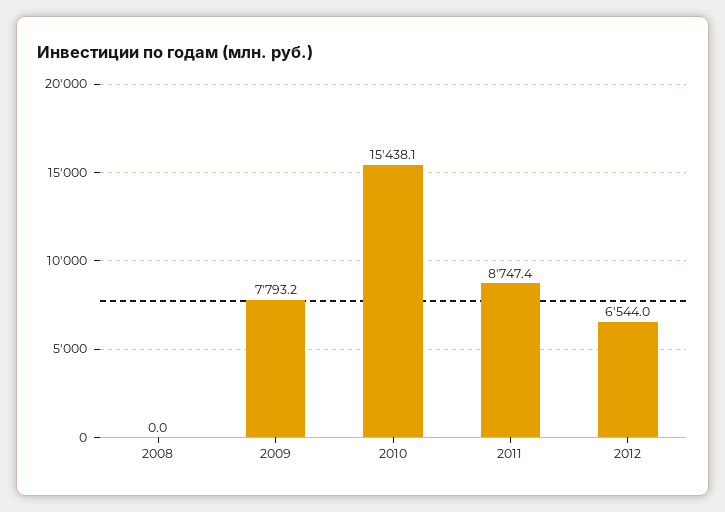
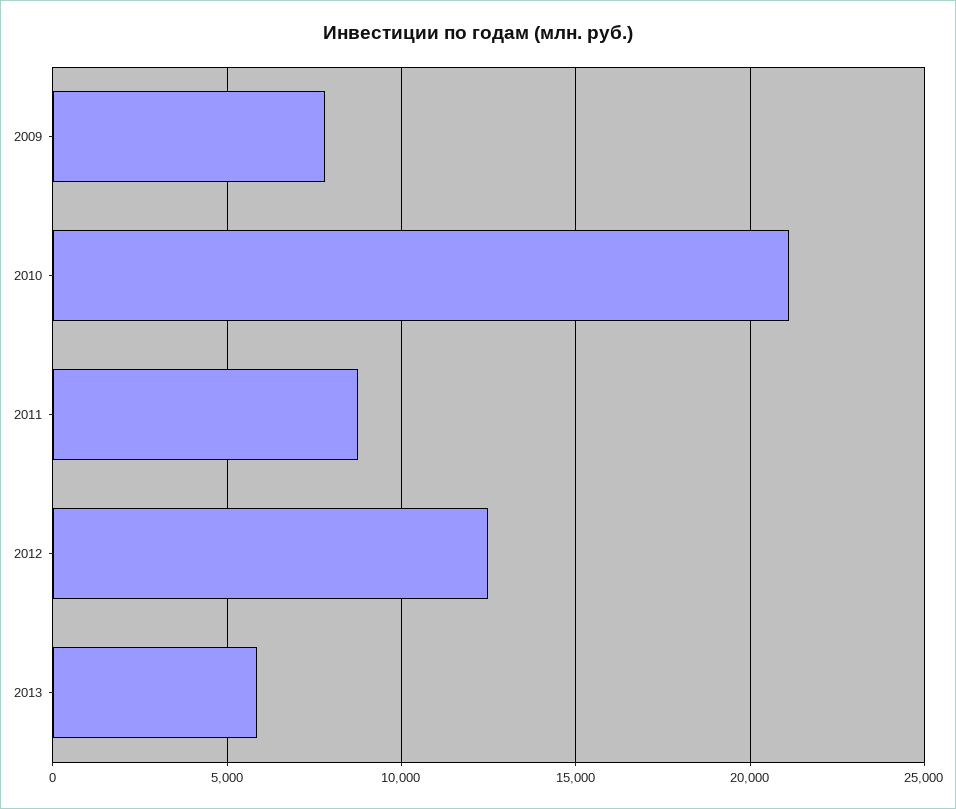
2008: 0 -> none
2010: 15438.1 -> 21000
2012: 6544 -> 12500
2013: none -> 6000

